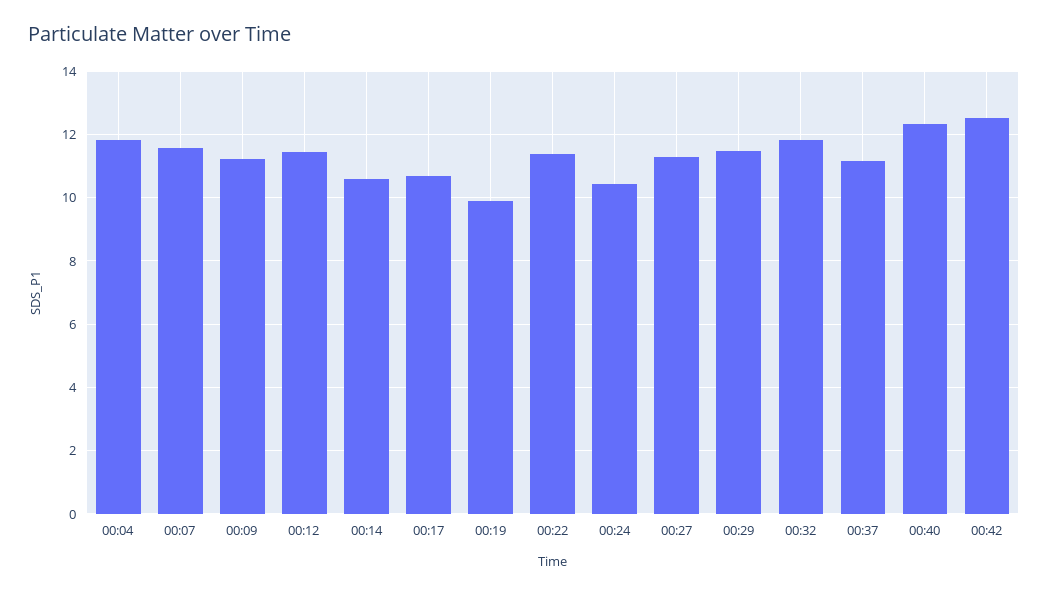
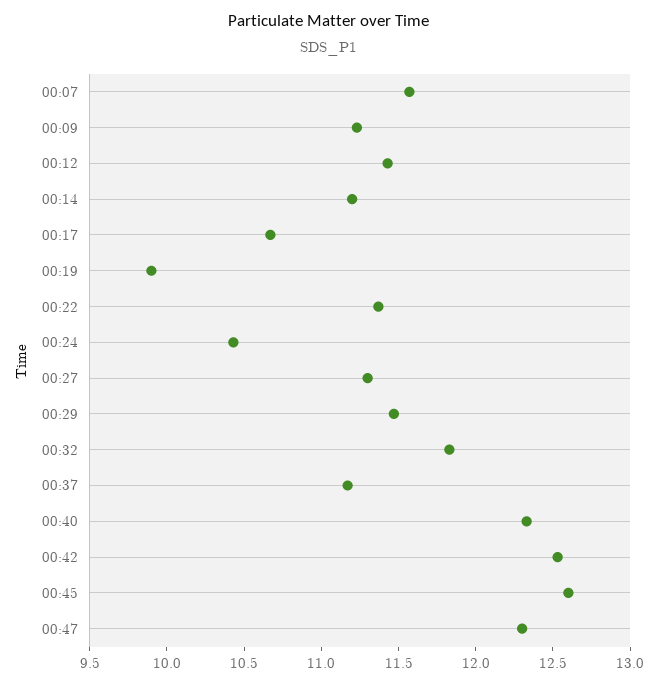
00:04: 11.8 -> none
00:14: 10.6 -> 11.2
00:45: none -> 12.6
00:47: none -> 12.3

